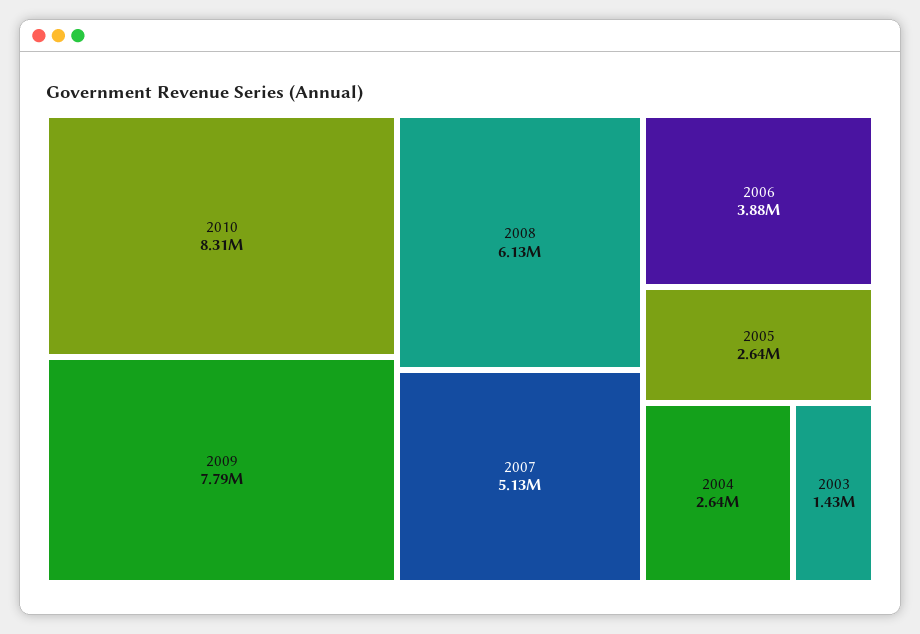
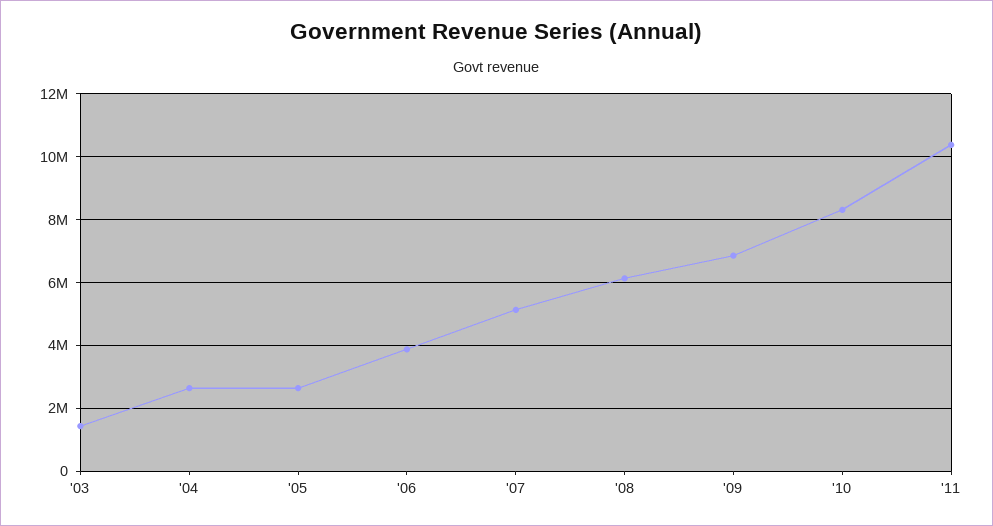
2009: 7790000 -> 6800000
'11: none -> 10400000

